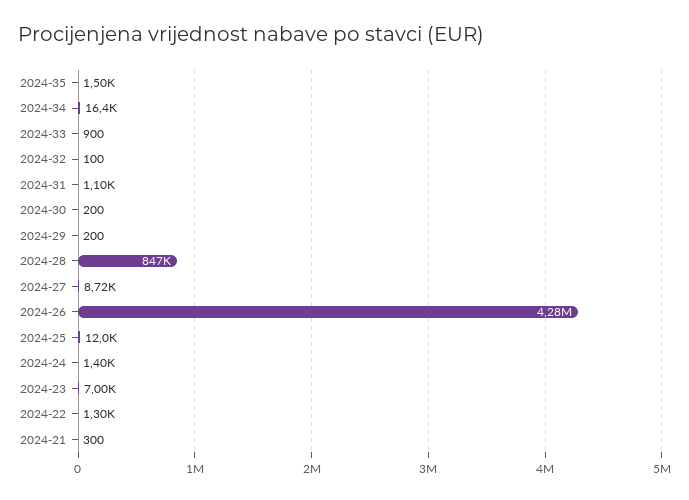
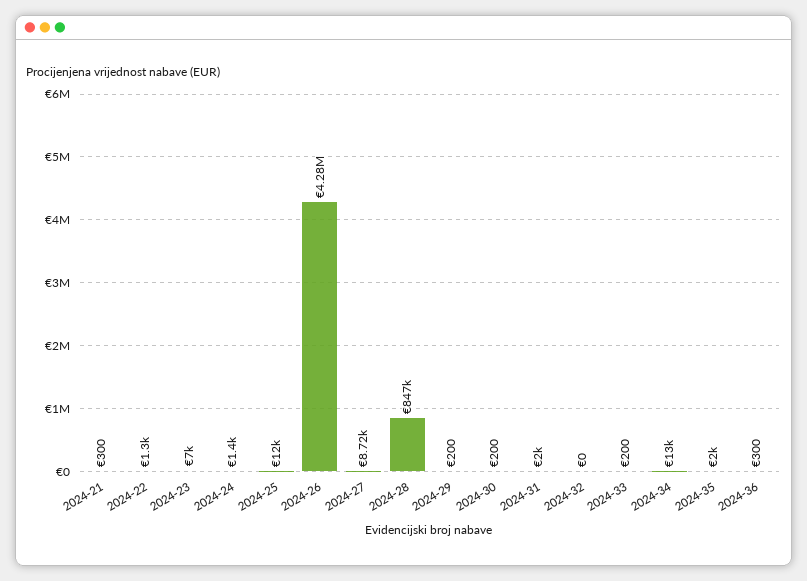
2024-35: 1500 -> 2000
2024-34: 16400 -> 13000
2024-33: 900 -> 200
2024-32: 100 -> 0
2024-31: 1100 -> 2000
2024-36: none -> 300

